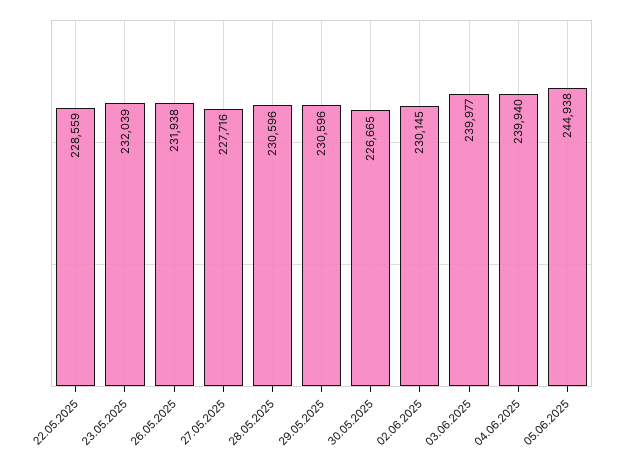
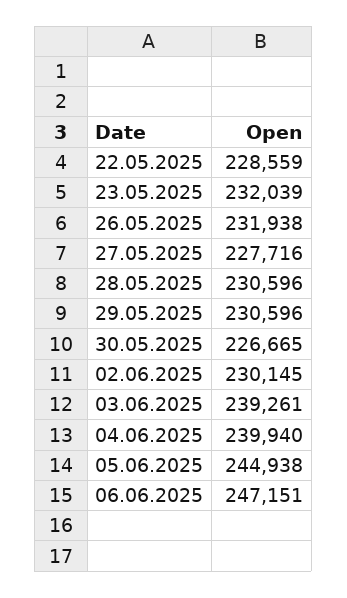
03.06.2025: 239977 -> 239261
06.06.2025: none -> 247151

